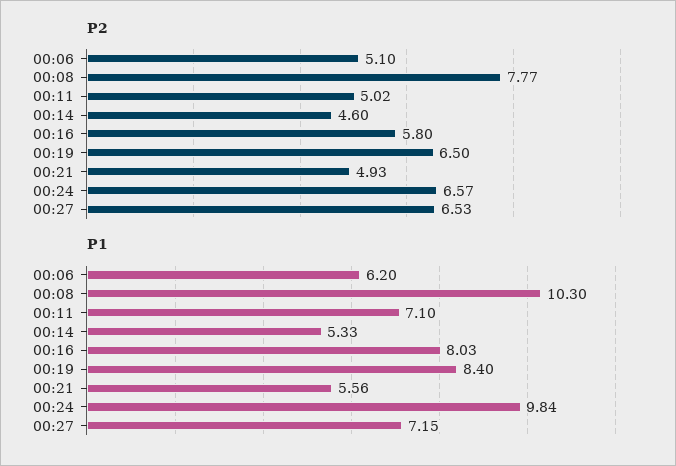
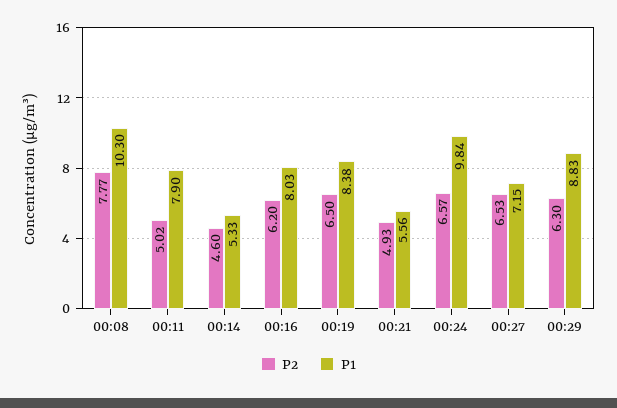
P2, 00:06: 5.1 -> none
P2, 00:16: 5.8 -> 6.2
P1, 00:06: 6.2 -> none
P1, 00:11: 7.1 -> 7.9
P1, 00:19: 8.4 -> 8.38
P2, 00:29: none -> 6.3
P1, 00:29: none -> 8.83

